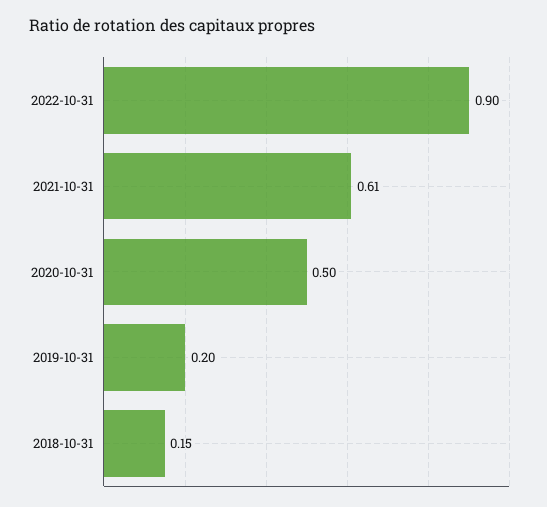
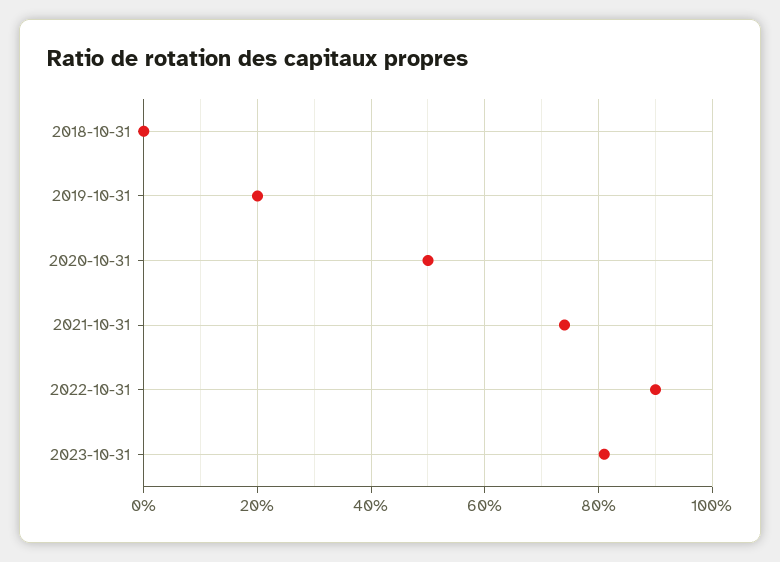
2021-10-31: 0.61 -> 0.75
2018-10-31: 0.15 -> 0
2023-10-31: none -> 0.8

